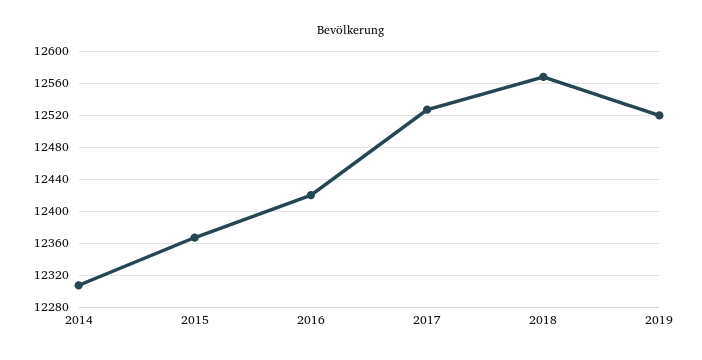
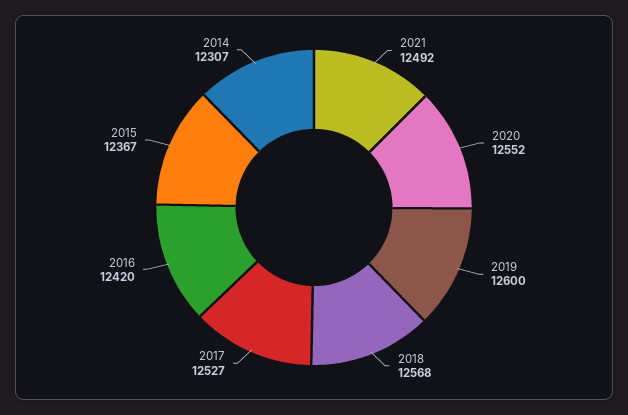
2019: 12520 -> 12600
2021: none -> 12492
2020: none -> 12552

